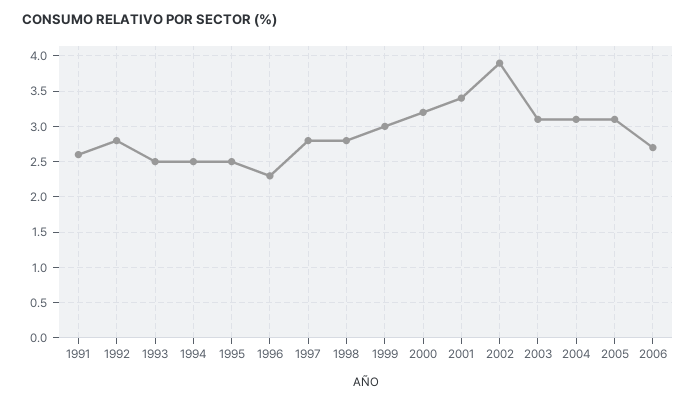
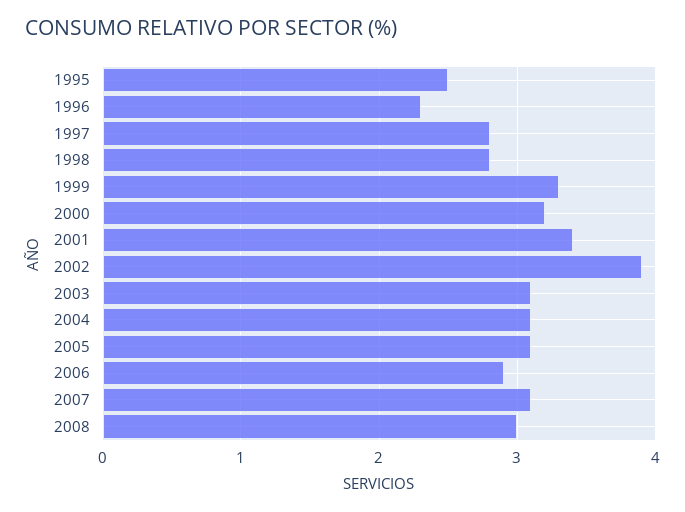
1991: 2.6 -> none
1992: 2.8 -> none
1993: 2.5 -> none
1994: 2.5 -> none
1999: 3 -> 3.3
2006: 2.7 -> 2.9
2007: none -> 3.1
2008: none -> 3

